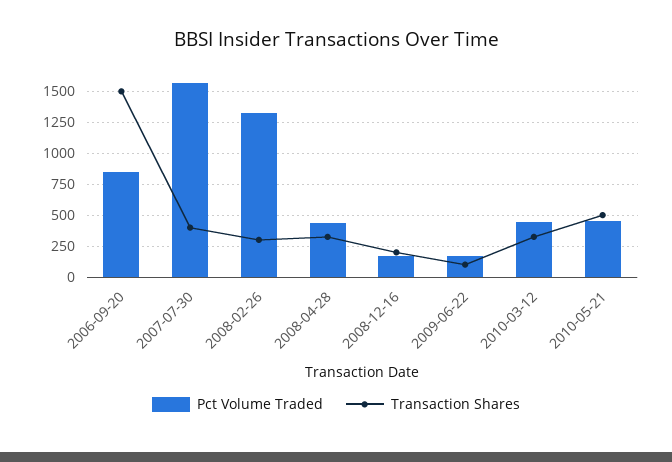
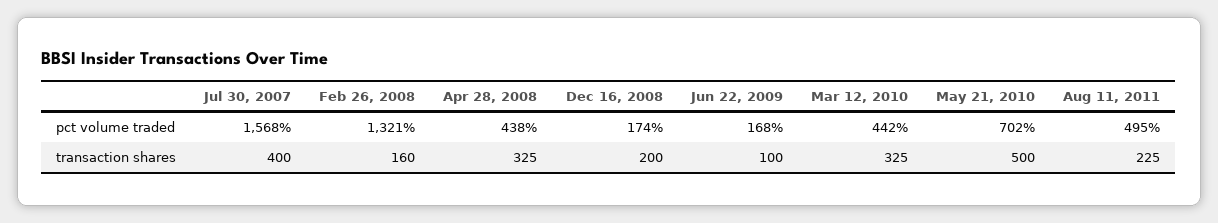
Pct Volume Traded, 2006-09-20: 850 -> none
Transaction Shares, 2006-09-20: 1500 -> none
Transaction Shares, 2008-02-26: 300 -> 160
Pct Volume Traded, 2010-05-21: 450 -> 702
Pct Volume Traded, Aug 11, 2011: none -> 495
Transaction Shares, Aug 11, 2011: none -> 225

